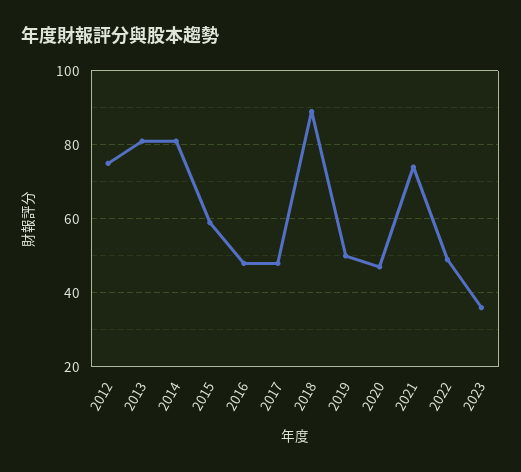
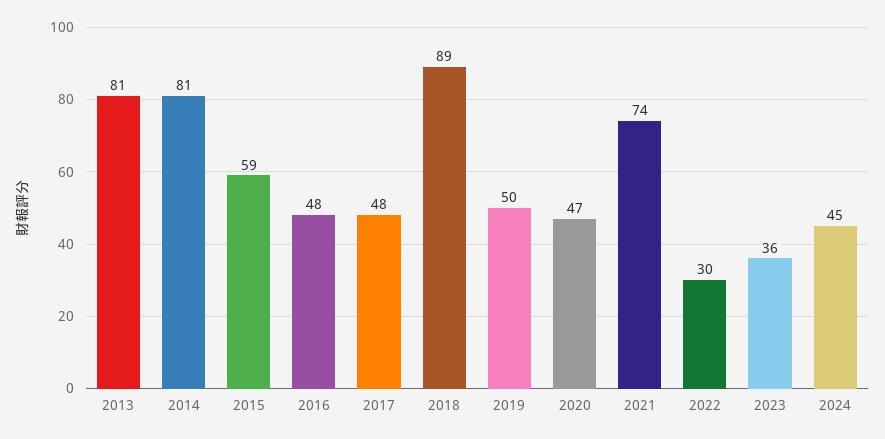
2012: 75 -> none
2022: 50 -> 30
2024: none -> 45

